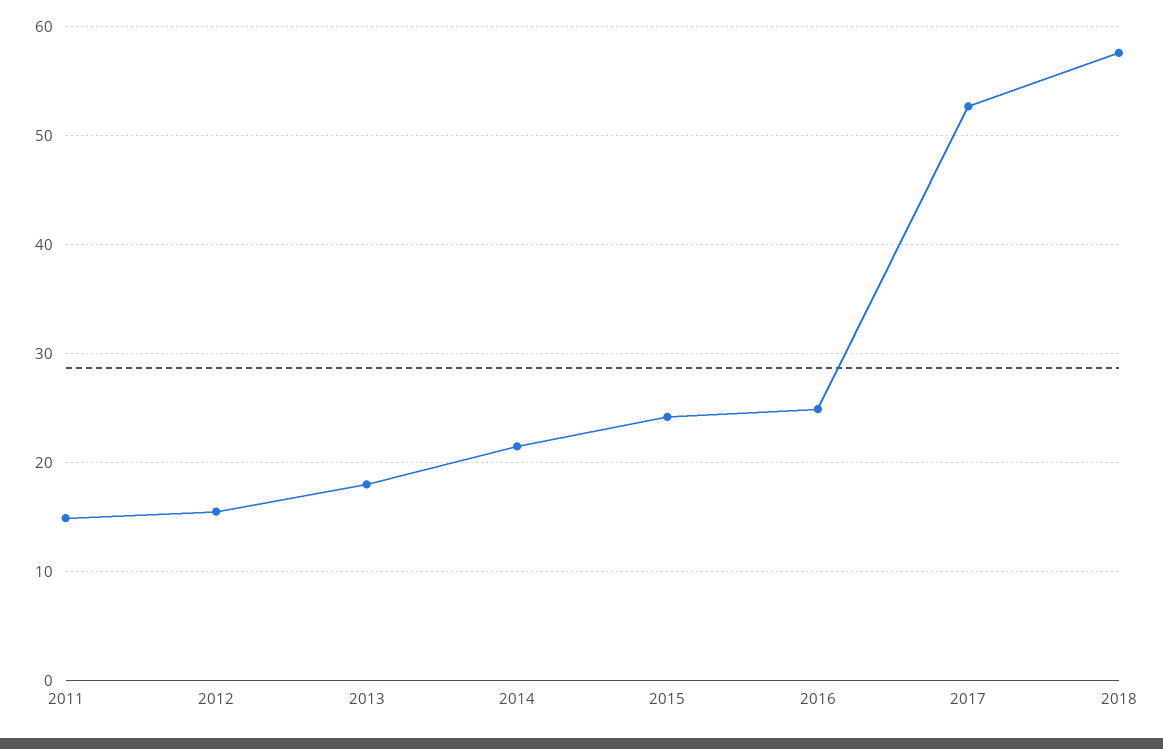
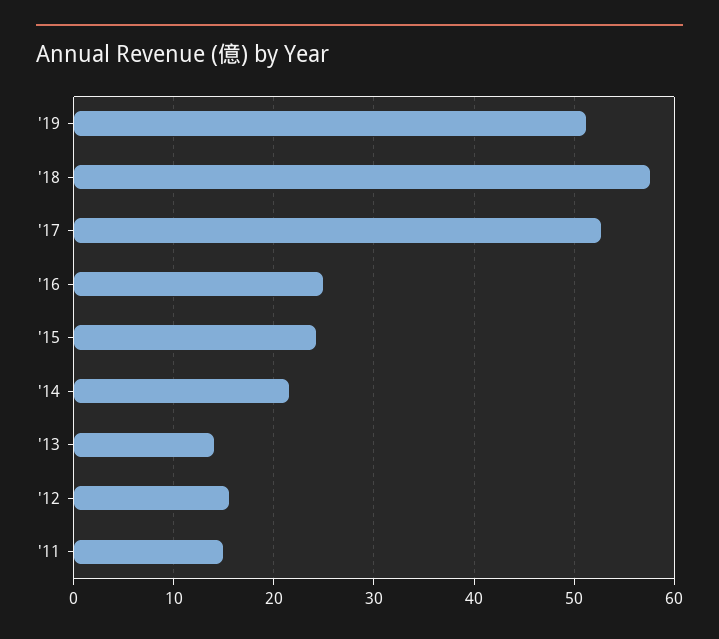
2013: 18 -> 14
'19: none -> 51

